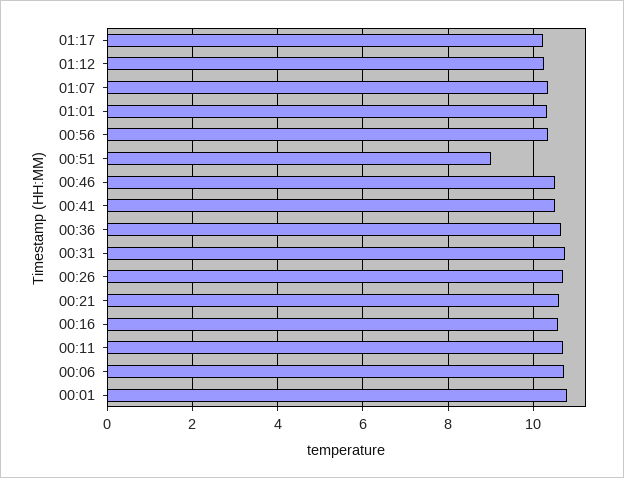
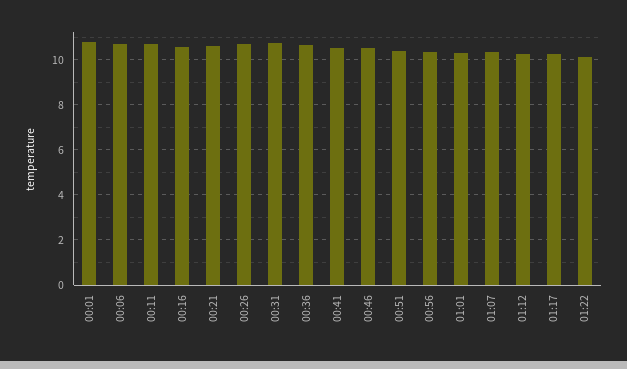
00:51: 9 -> 10.5
01:22: none -> 10

